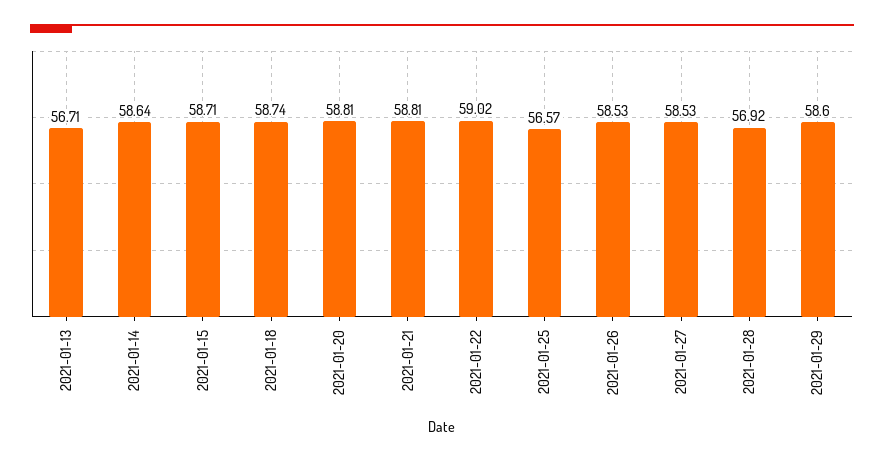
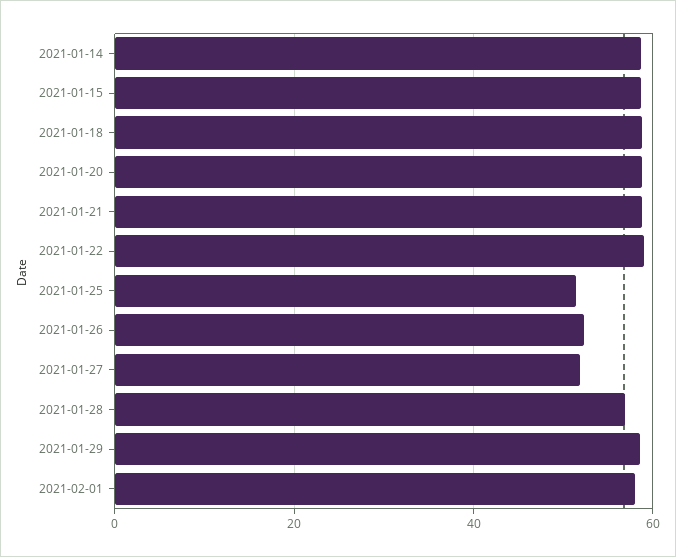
2021-01-13: 56.71 -> none
2021-01-25: 56.57 -> 52
2021-01-26: 58.53 -> 52
2021-01-27: 58.53 -> 52
2021-02-01: none -> 58

